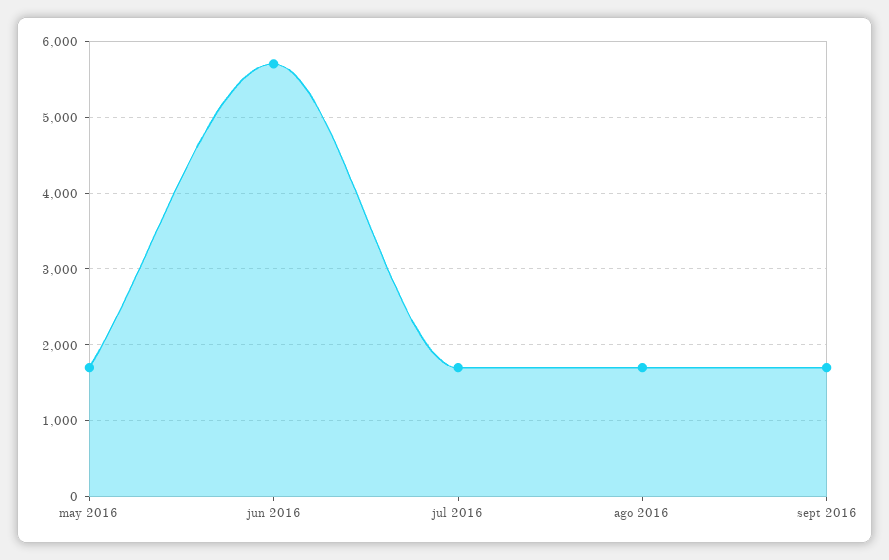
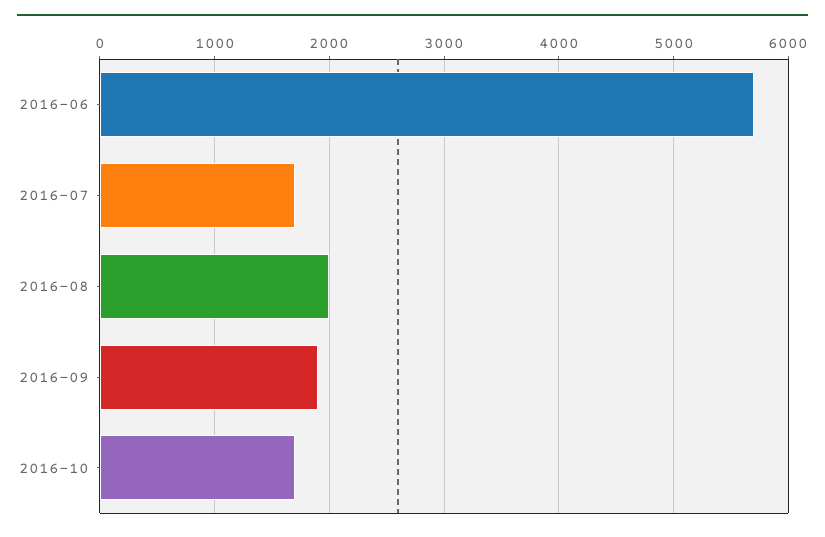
may 2016: 1700 -> none
ago 2016: 1700 -> 2000
sept 2016: 1700 -> 1900
2016-10: none -> 1700

